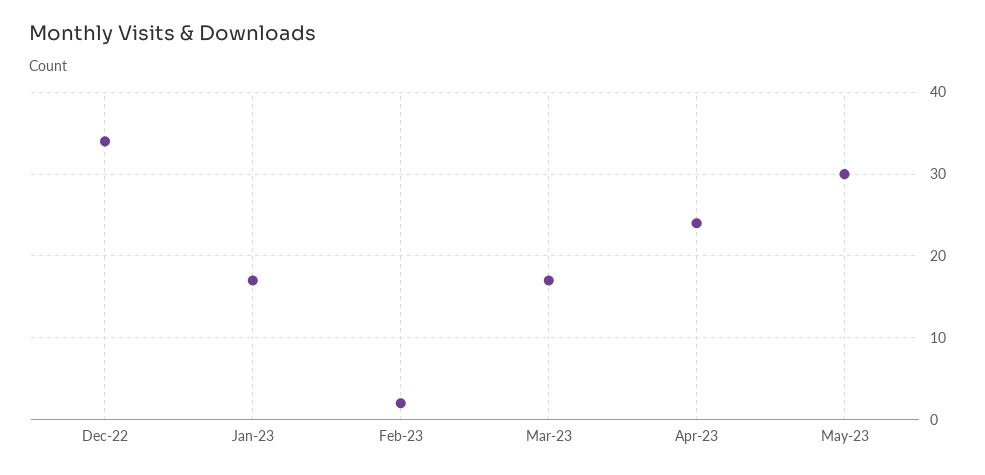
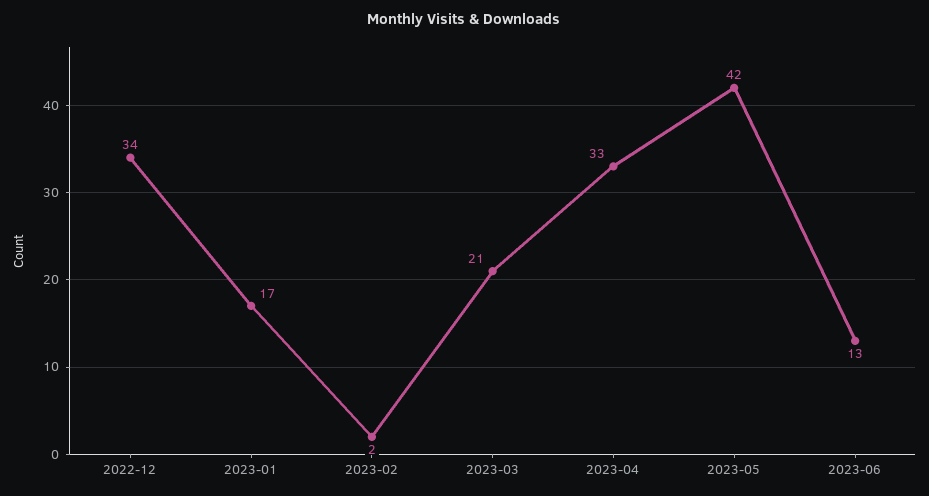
Mar-23: 17 -> 21
Apr-23: 24 -> 33
May-23: 30 -> 42
2023-06: none -> 13

